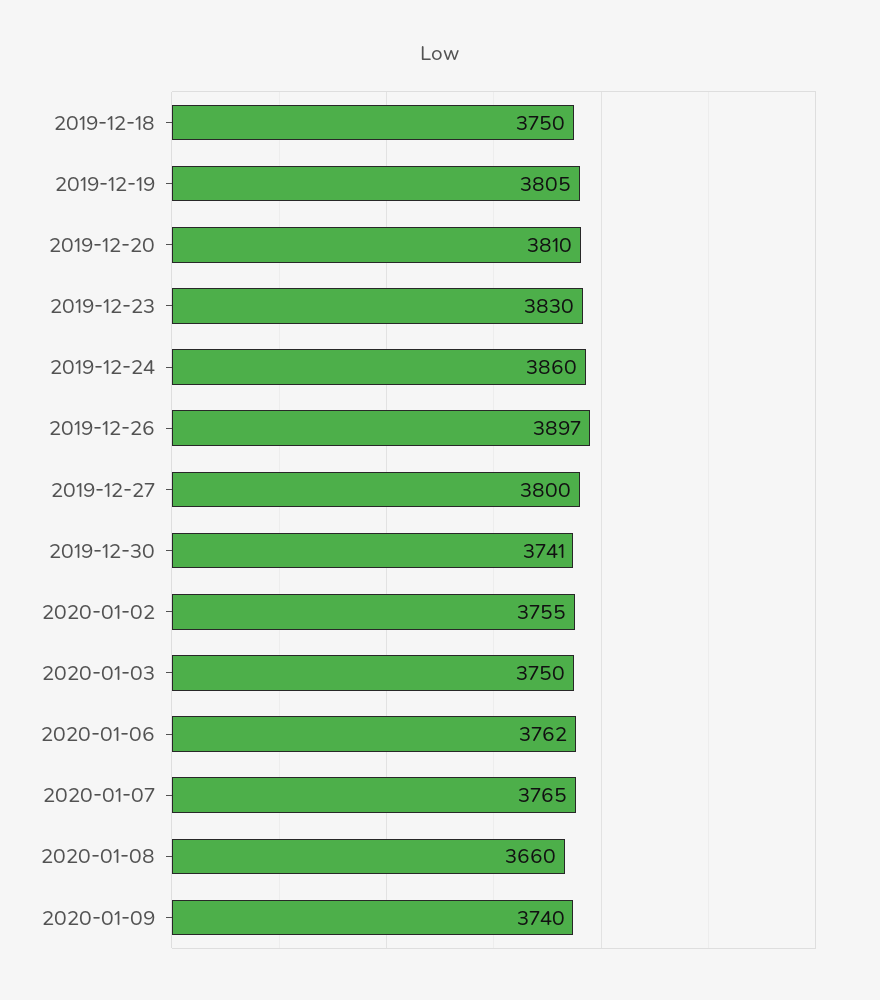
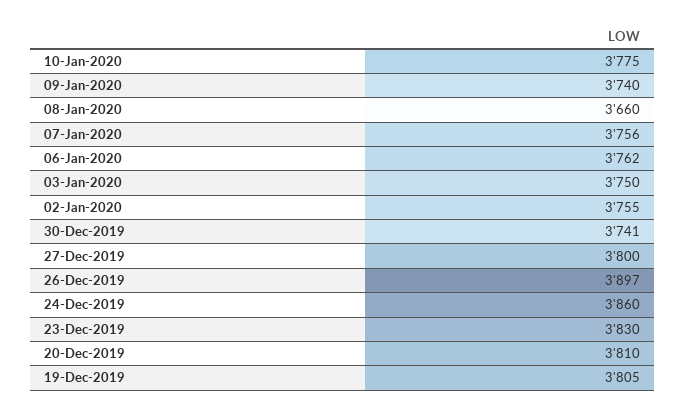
2019-12-18: 3750 -> none
2020-01-07: 3765 -> 3756
10-Jan-2020: none -> 3775

